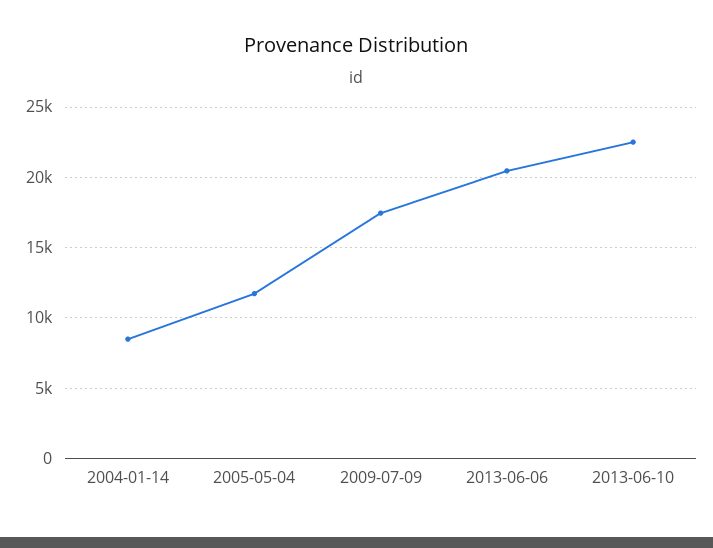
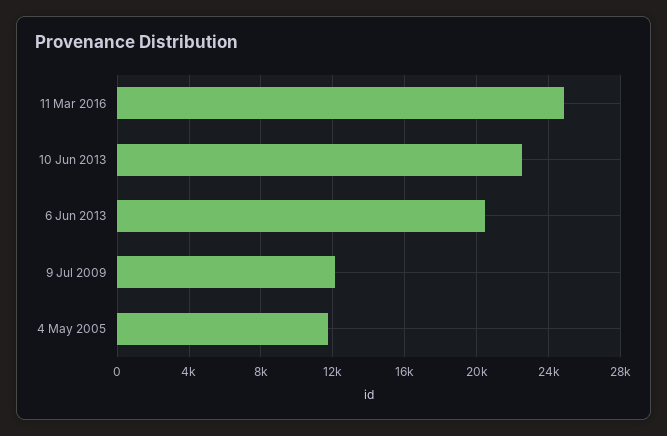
2004-01-14: 8500 -> none
2009-07-09: 17500 -> 12000
11 Mar 2016: none -> 25000

